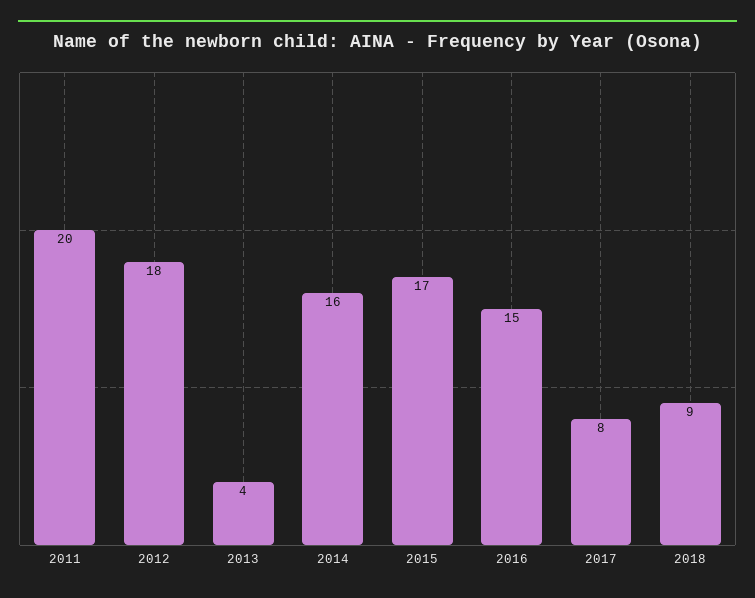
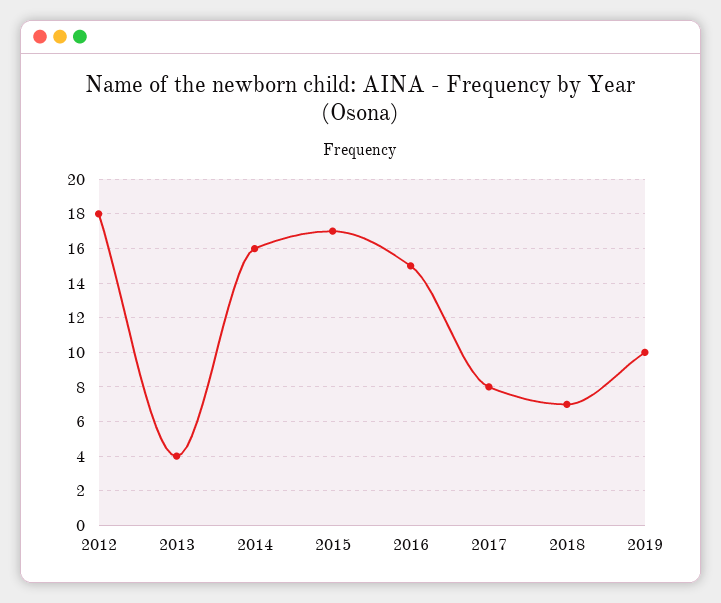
2011: 20 -> none
2018: 9 -> 7
2019: none -> 10

